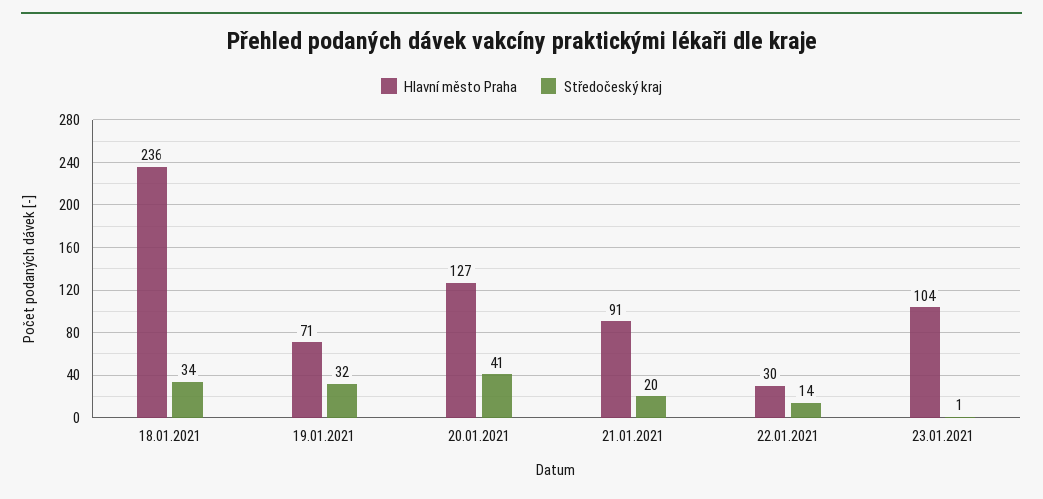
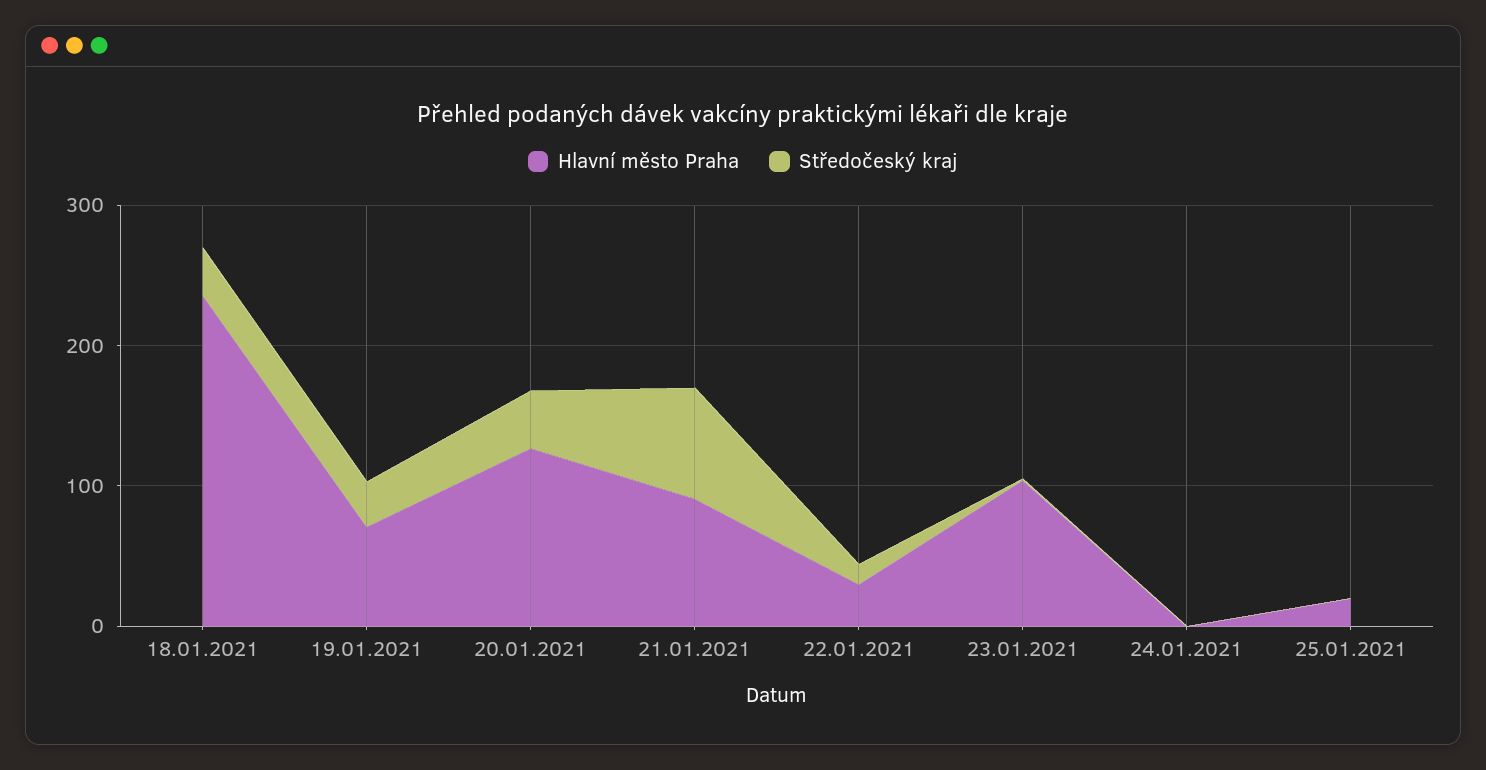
Středočeský kraj, 21.01.2021: 20 -> 80
Hlavní město Praha, 24.01.2021: none -> 0
Středočeský kraj, 24.01.2021: none -> 0
Hlavní město Praha, 25.01.2021: none -> 20
Středočeský kraj, 25.01.2021: none -> 0

